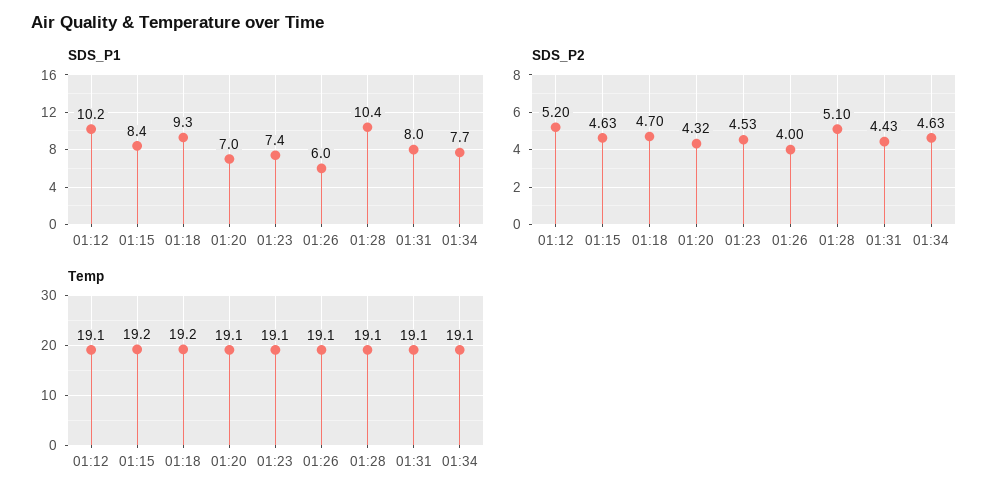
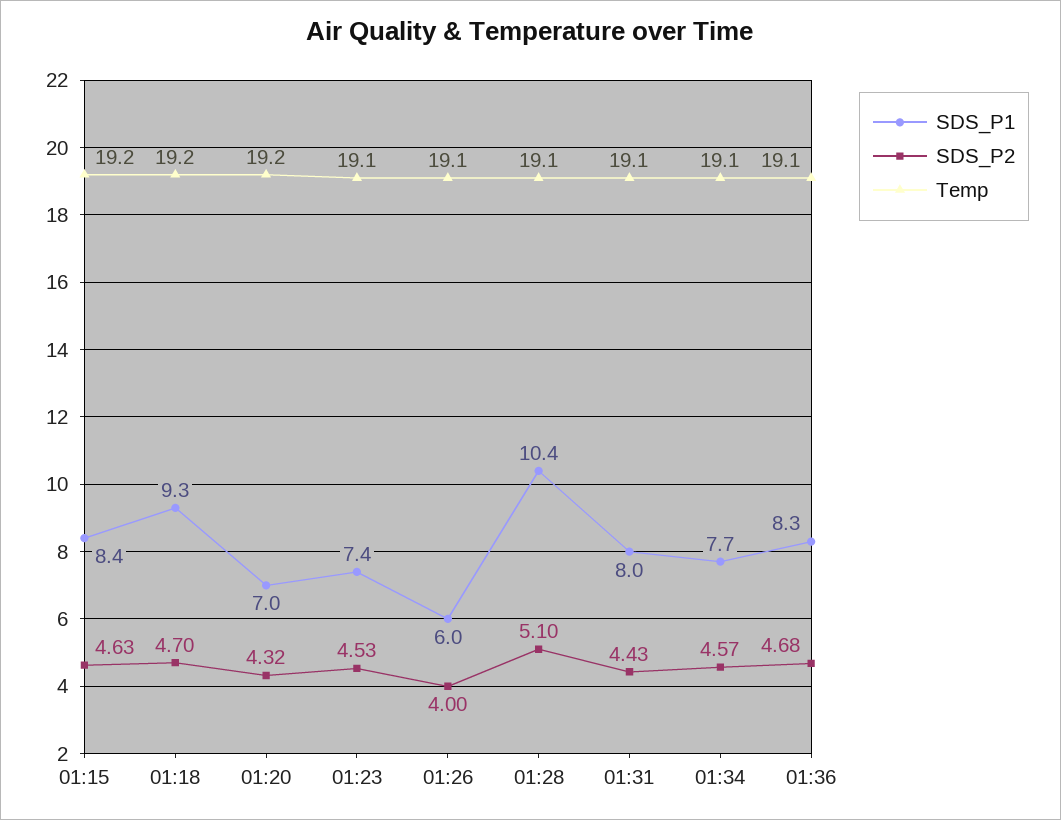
SDS_P1, 01:12: 10.2 -> none
SDS_P2, 01:12: 5.2 -> none
SDS_P2, 01:34: 4.63 -> 4.57
Temp, 01:12: 19.1 -> none
Temp, 01:20: 19.1 -> 19.2
SDS_P1, 01:36: none -> 8.3
SDS_P2, 01:36: none -> 4.68
Temp, 01:36: none -> 19.1

